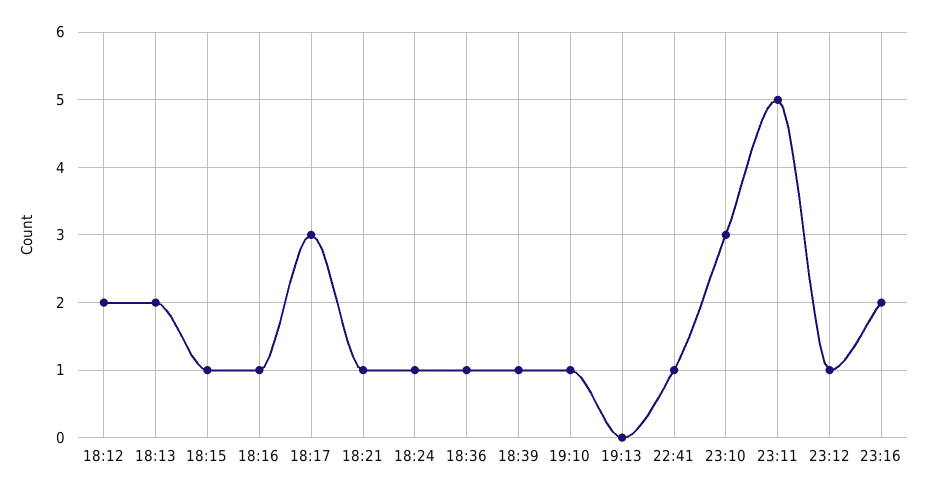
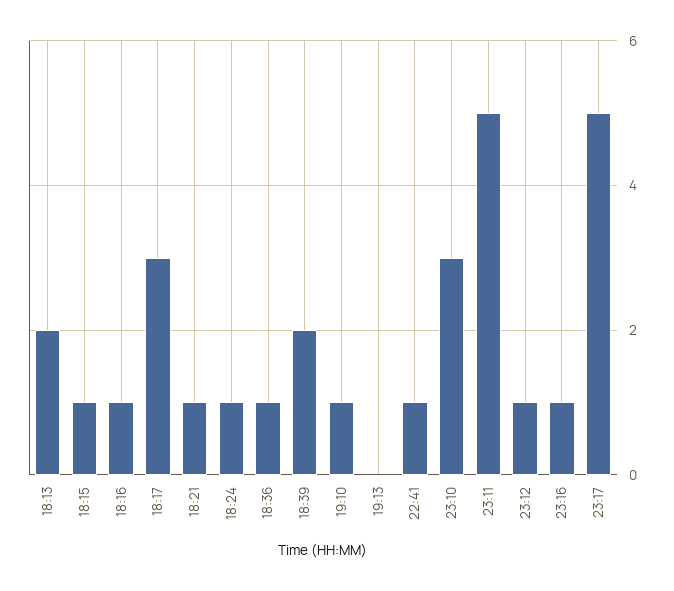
18:12: 2 -> none
18:39: 1 -> 2
23:16: 2 -> 1
23:17: none -> 5

